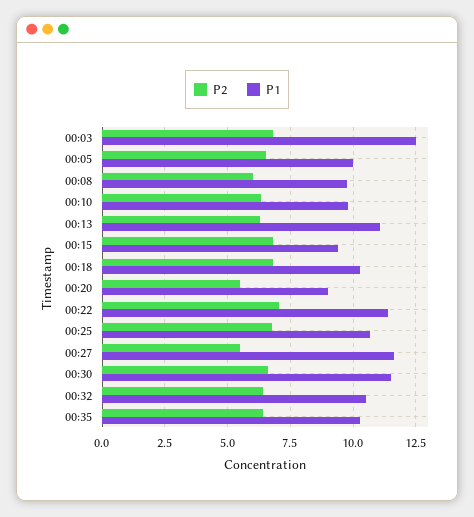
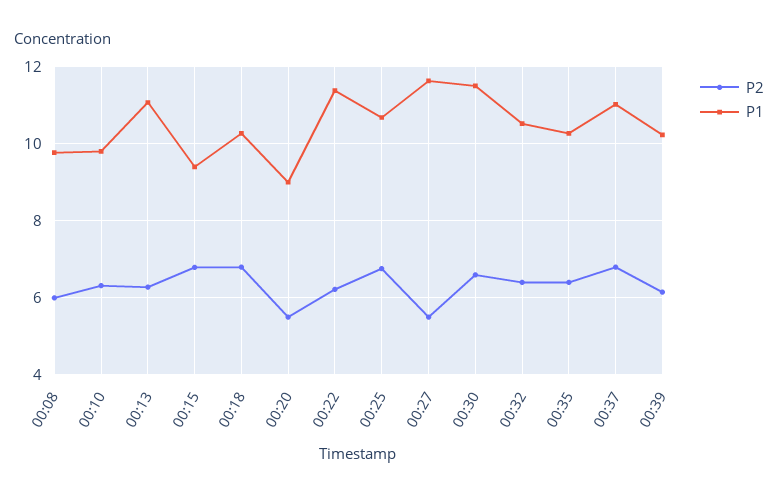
P2, 00:03: 6.75 -> none
P1, 00:03: 12.5 -> none
P2, 00:05: 6.5 -> none
P1, 00:05: 10 -> none
P2, 00:22: 7 -> 6.2
P2, 00:37: none -> 6.8
P1, 00:37: none -> 11
P2, 00:39: none -> 6.2
P1, 00:39: none -> 10.2

